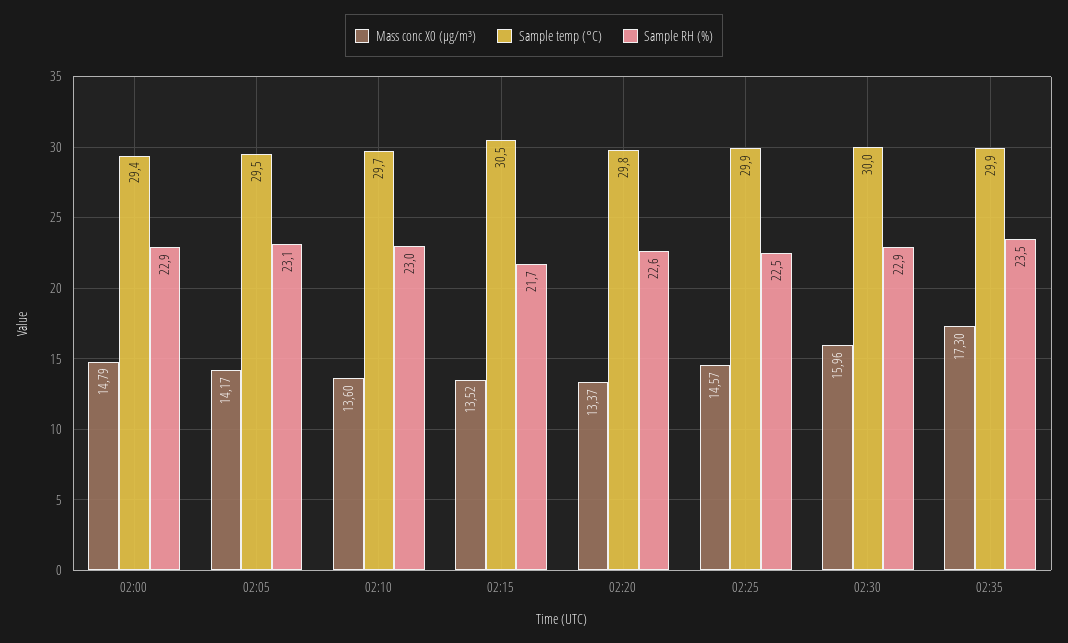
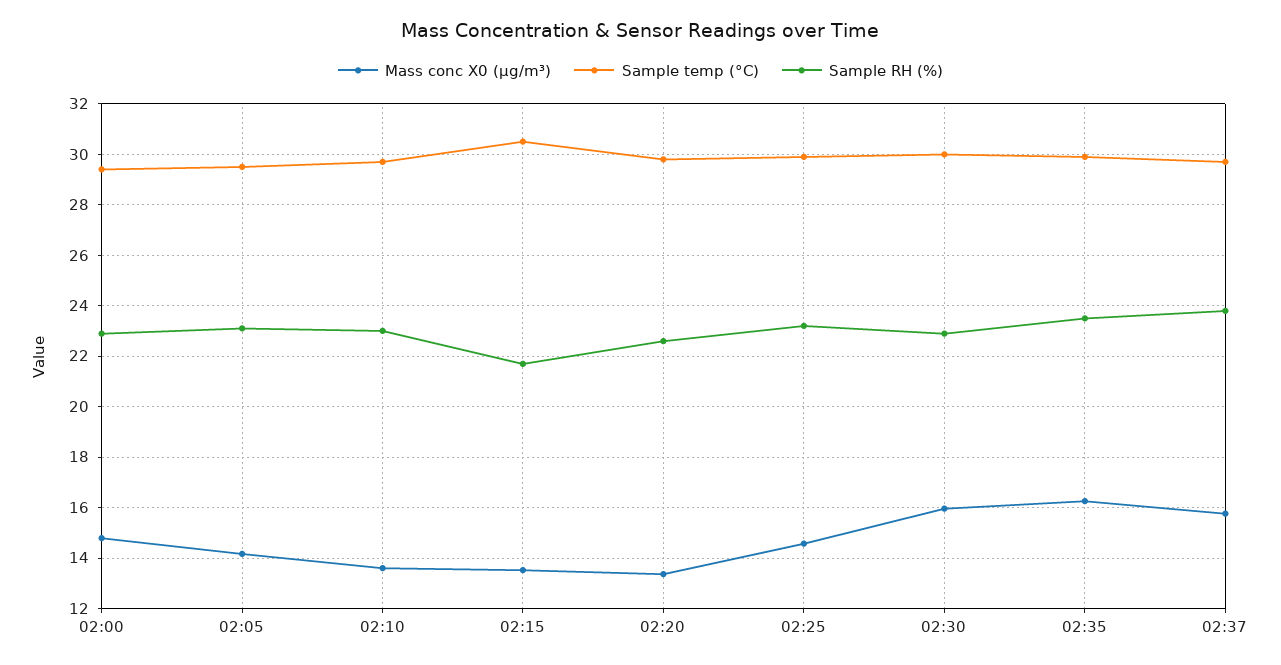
Sample RH (%), 02:25: 22.5 -> 23.25
Mass conc X0 (μg/m³), 02:35: 17.3 -> 16.25
Mass conc X0 (μg/m³), 02:37: none -> 15.75
Sample temp (°C), 02:37: none -> 29.75
Sample RH (%), 02:37: none -> 23.75

